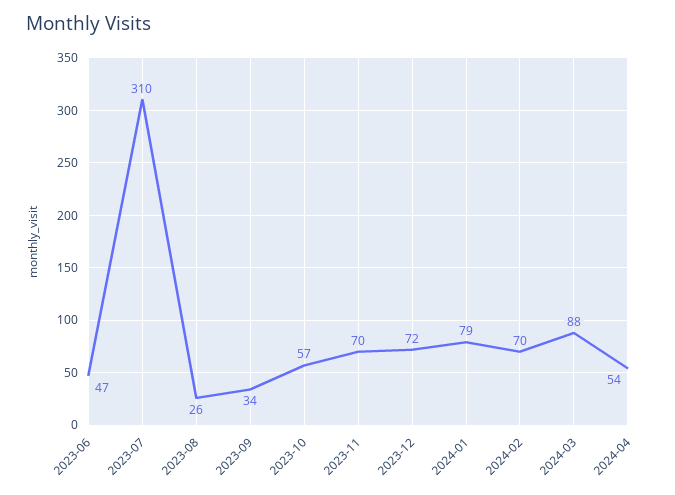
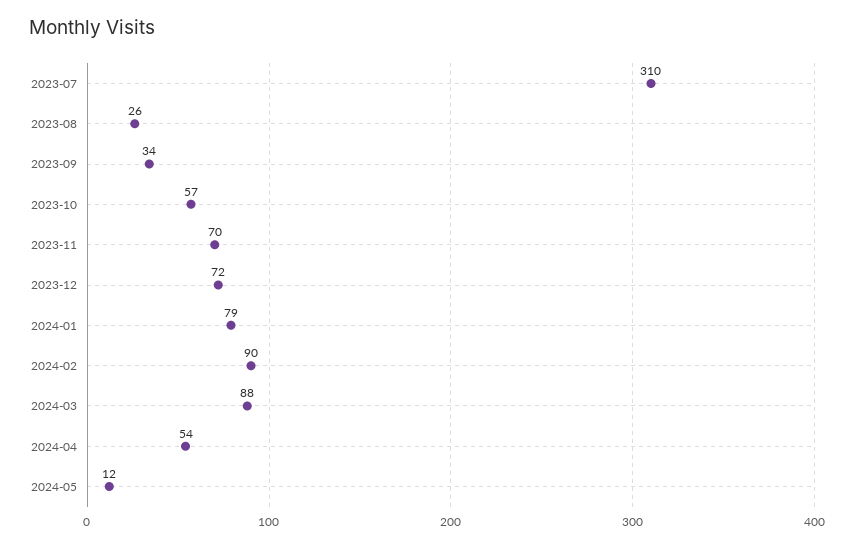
2023-06: 47 -> none
2024-02: 70 -> 90
2024-05: none -> 12

